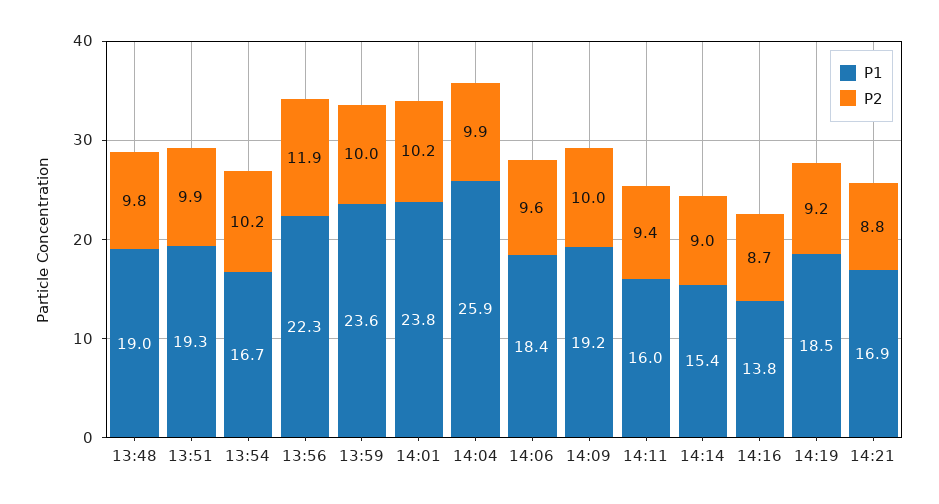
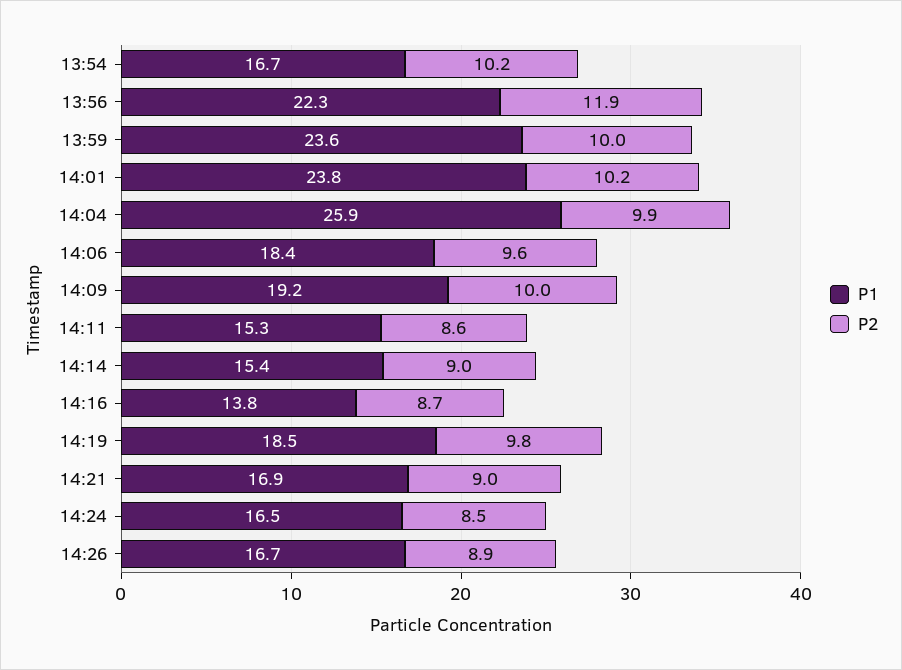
P1, 13:48: 19 -> none
P2, 13:48: 9.8 -> none
P1, 13:51: 19.3 -> none
P2, 13:51: 9.9 -> none
P1, 14:11: 16 -> 15.3
P2, 14:11: 9.4 -> 8.6
P2, 14:19: 9.2 -> 9.8
P2, 14:21: 8.8 -> 9
P1, 14:24: none -> 16.5
P2, 14:24: none -> 8.5
P1, 14:26: none -> 16.7
P2, 14:26: none -> 8.9

